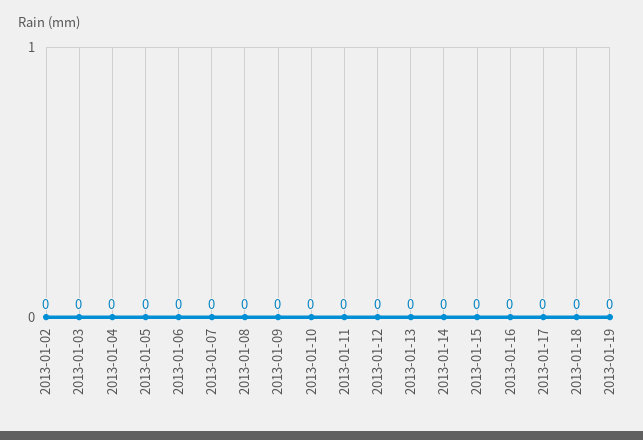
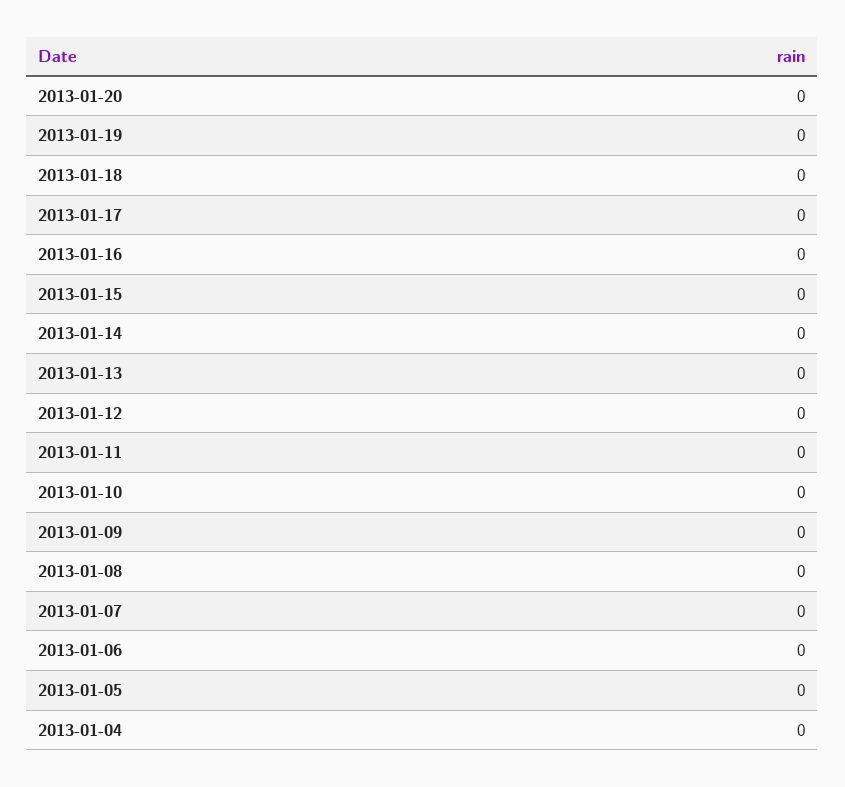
2013-01-02: 0 -> none
2013-01-03: 0 -> none
2013-01-20: none -> 0

